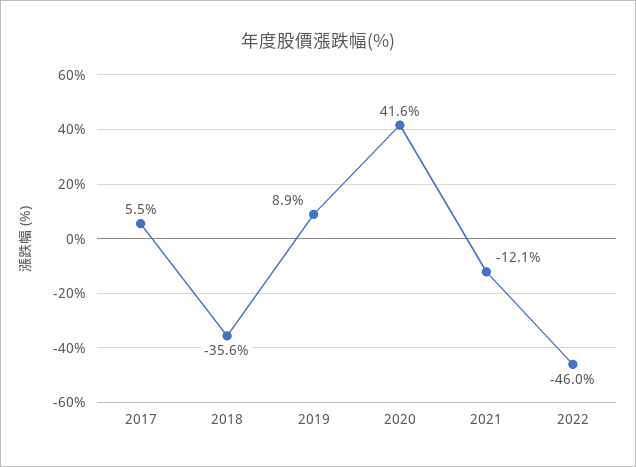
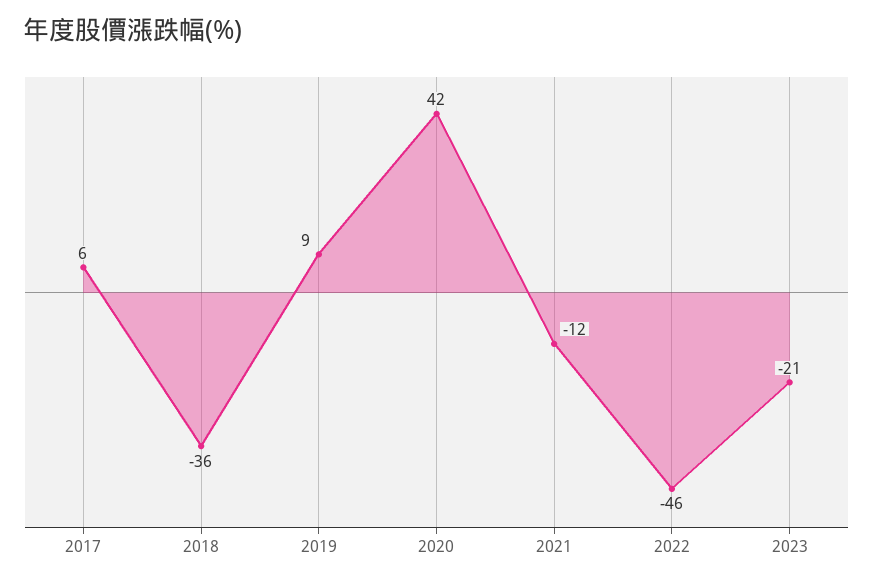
2023: none -> -21

